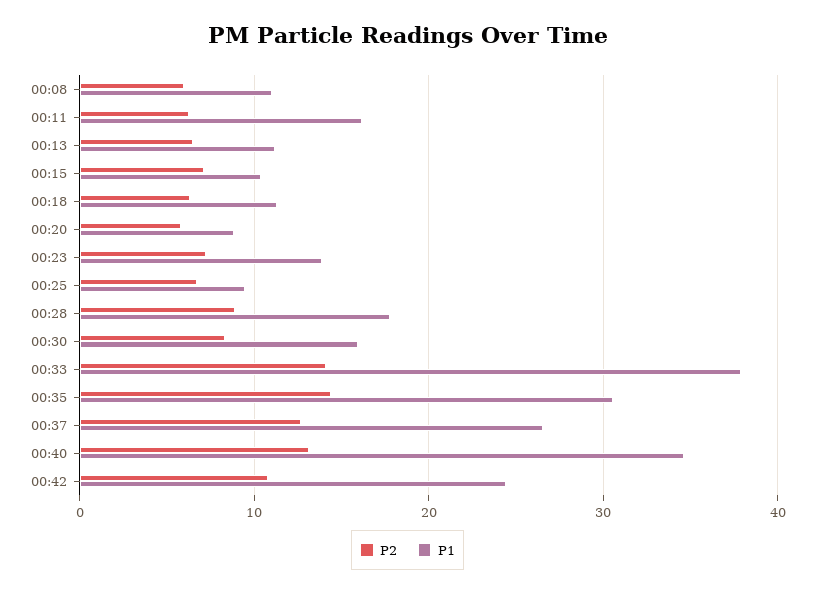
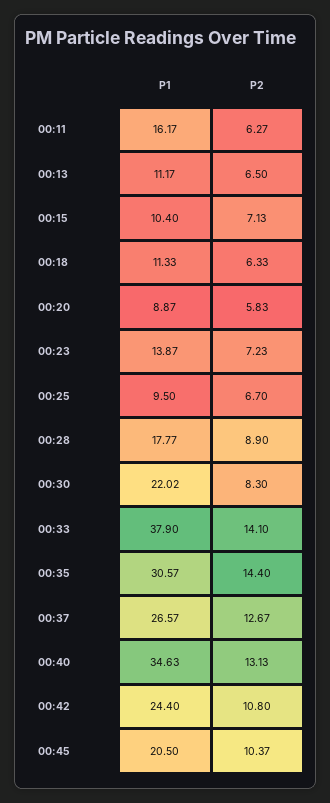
P2, 00:08: 6 -> none
P1, 00:08: 11 -> none
P1, 00:30: 16 -> 22.02
P1, 00:45: none -> 20.5
P2, 00:45: none -> 10.37

